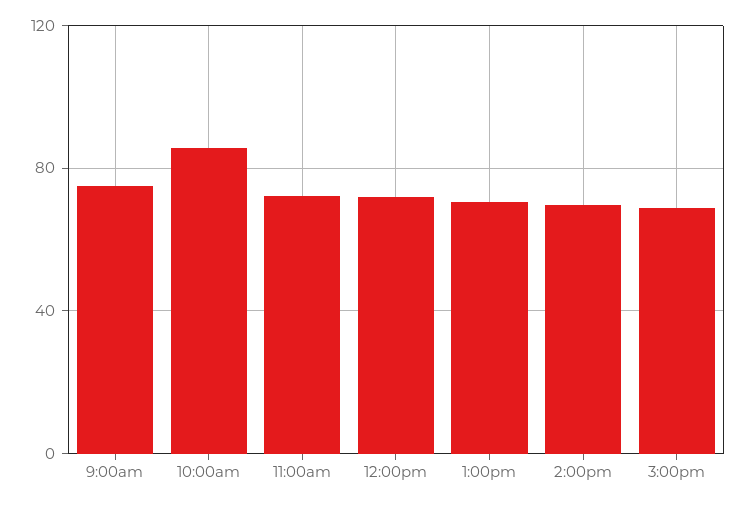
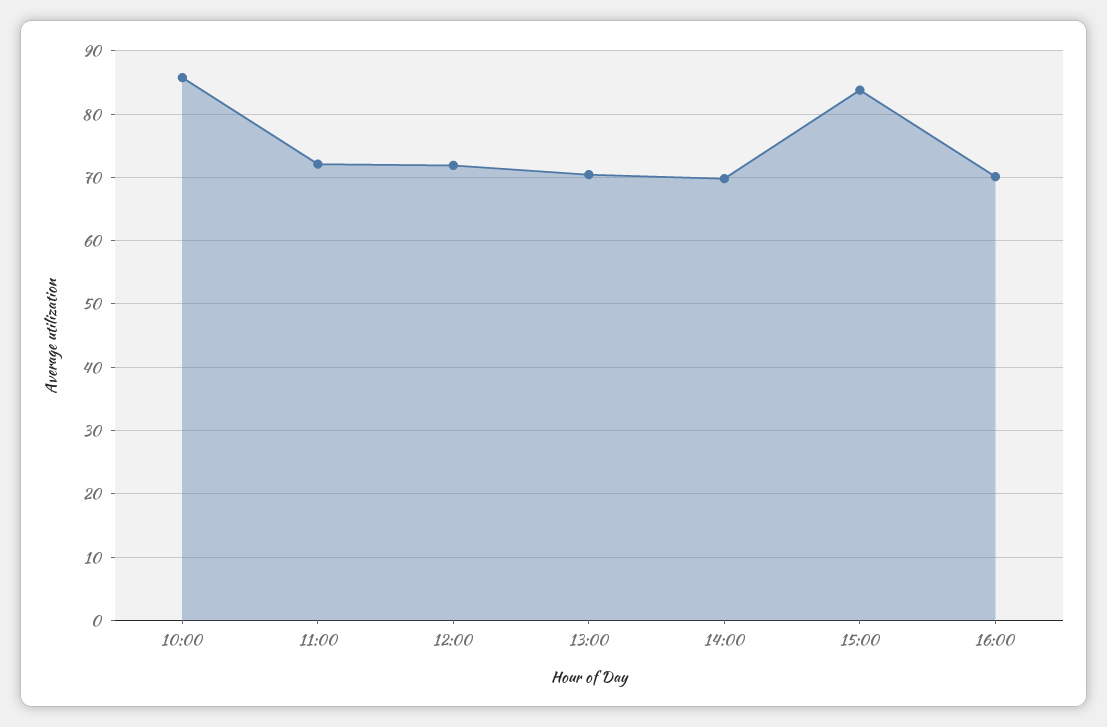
9:00am: 75 -> none
3:00pm: 70 -> 84
16:00: none -> 70

